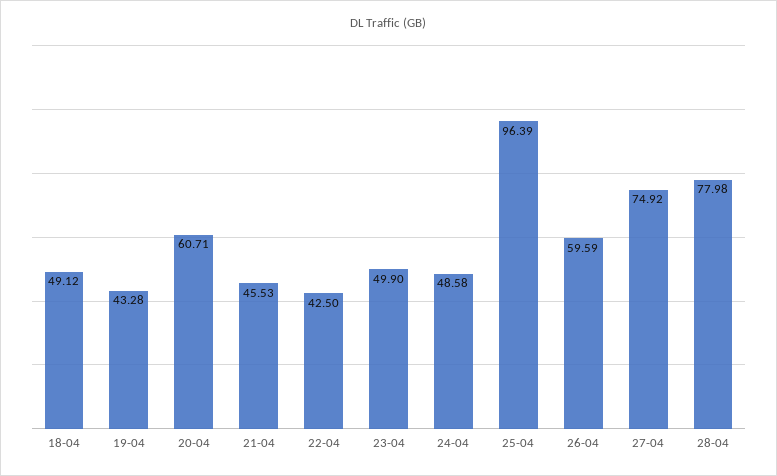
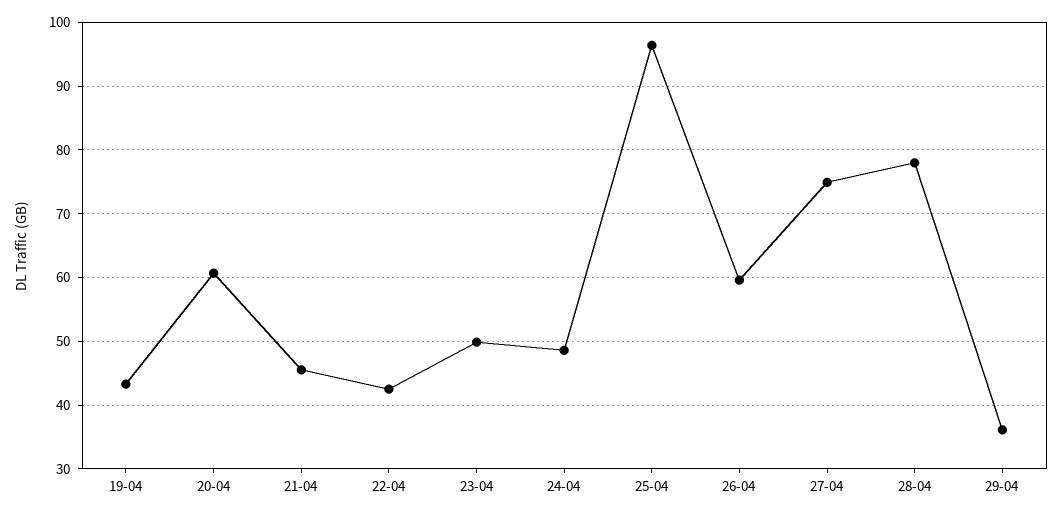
18-04: 49.12 -> none
29-04: none -> 36

